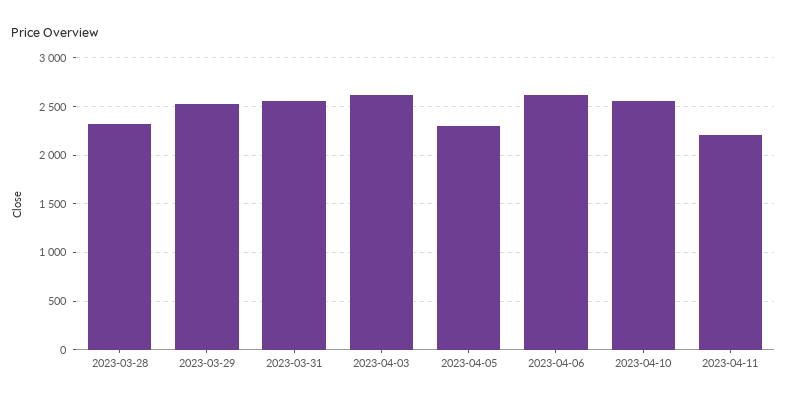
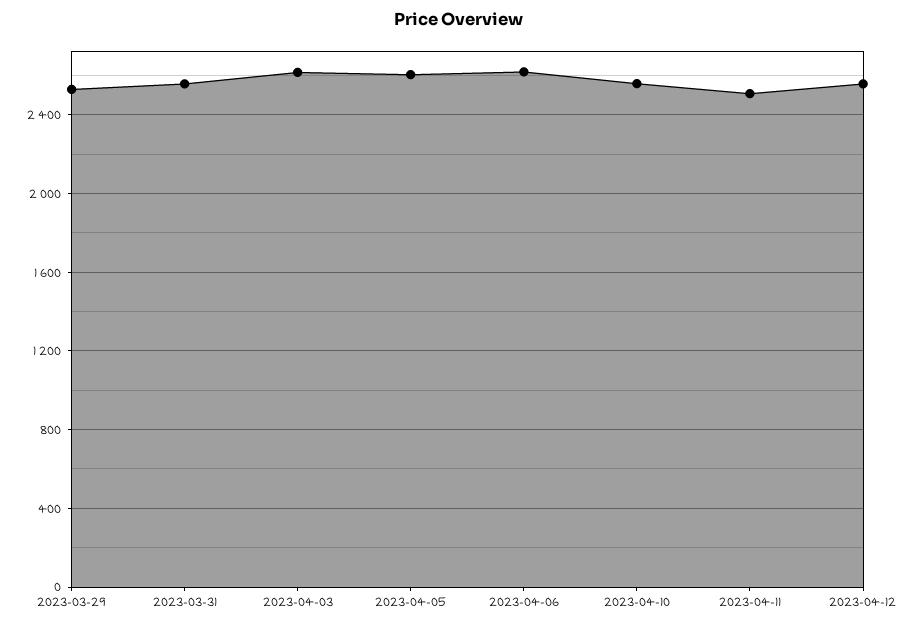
2023-03-28: 2300 -> none
2023-04-05: 2300 -> 2600
2023-04-11: 2200 -> 2500
2023-04-12: none -> 2550

